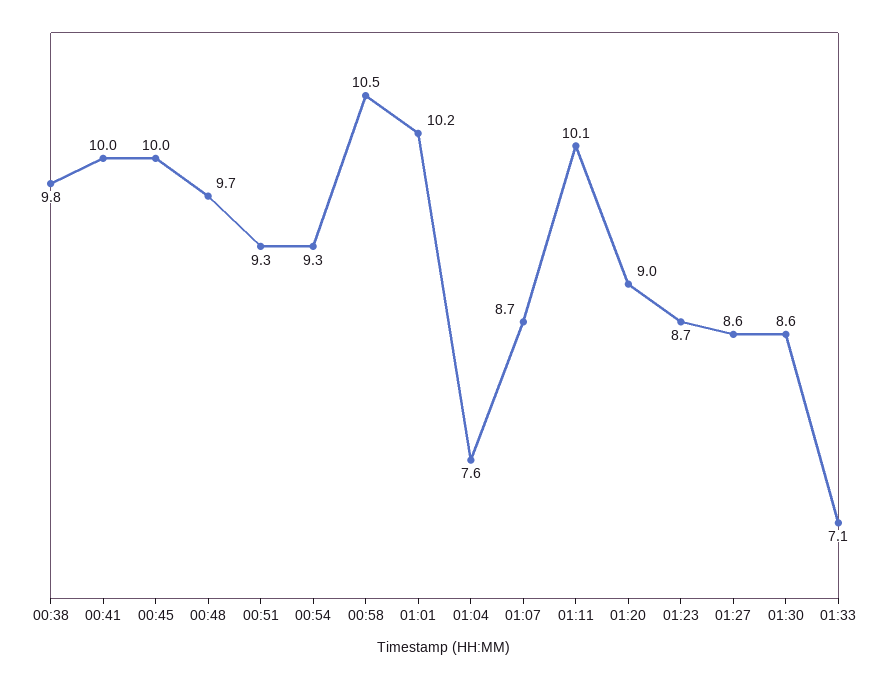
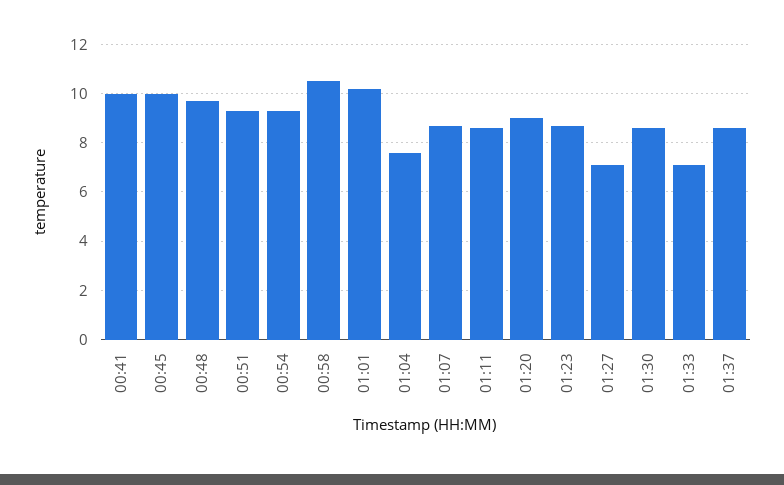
00:38: 9.8 -> none
01:11: 10.1 -> 8.5
01:27: 8.6 -> 7
01:37: none -> 8.5

